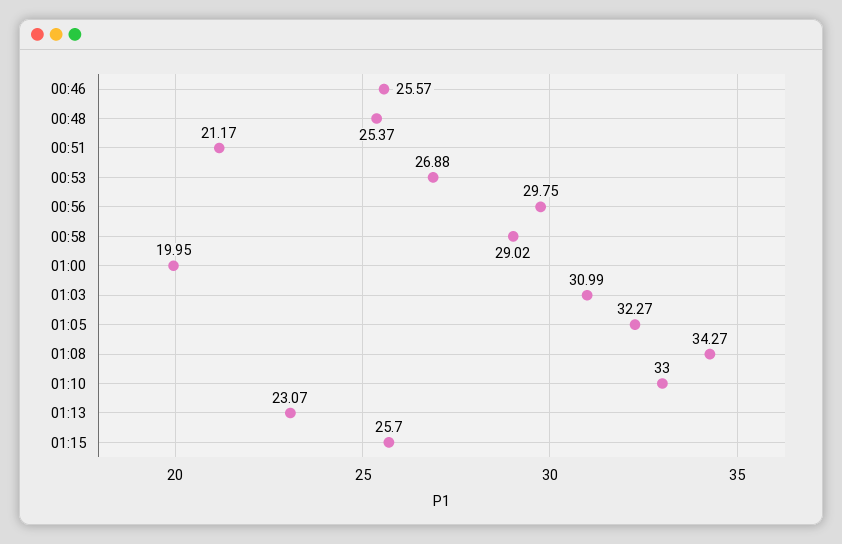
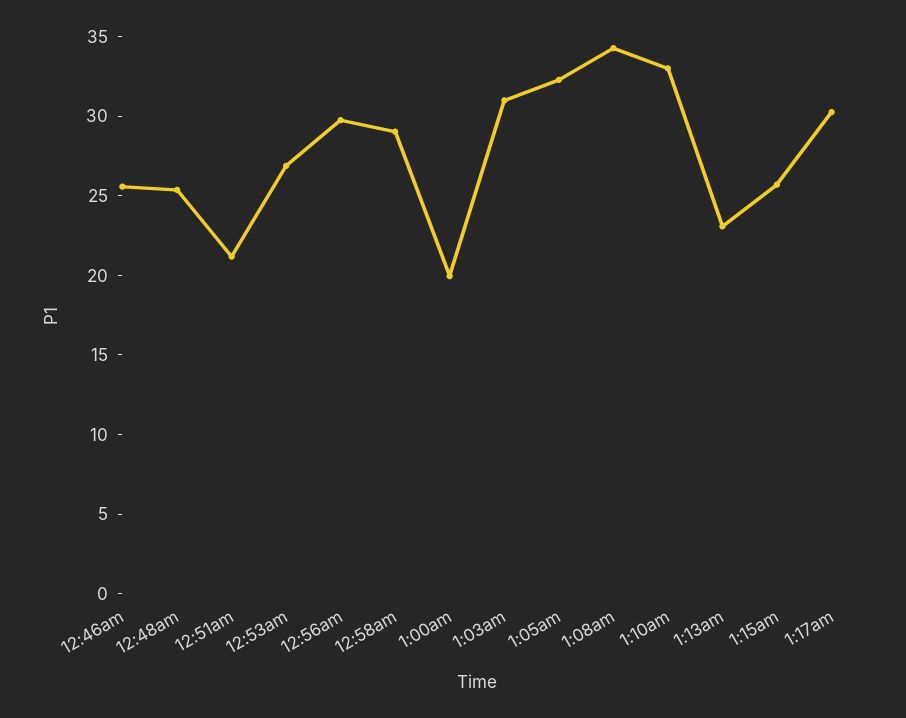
1:17am: none -> 30

